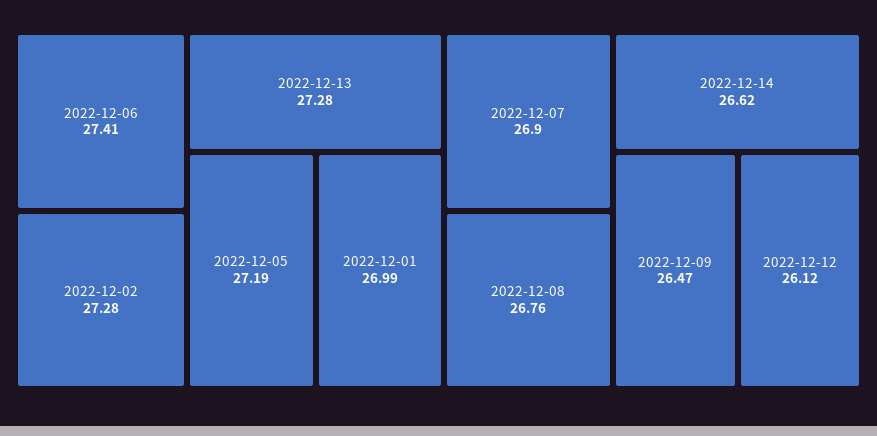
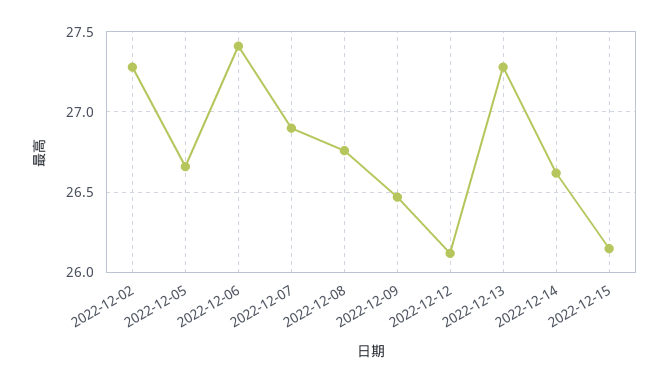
2022-12-05: 27.19 -> 26.65
2022-12-01: 26.99 -> none
2022-12-15: none -> 26.15

